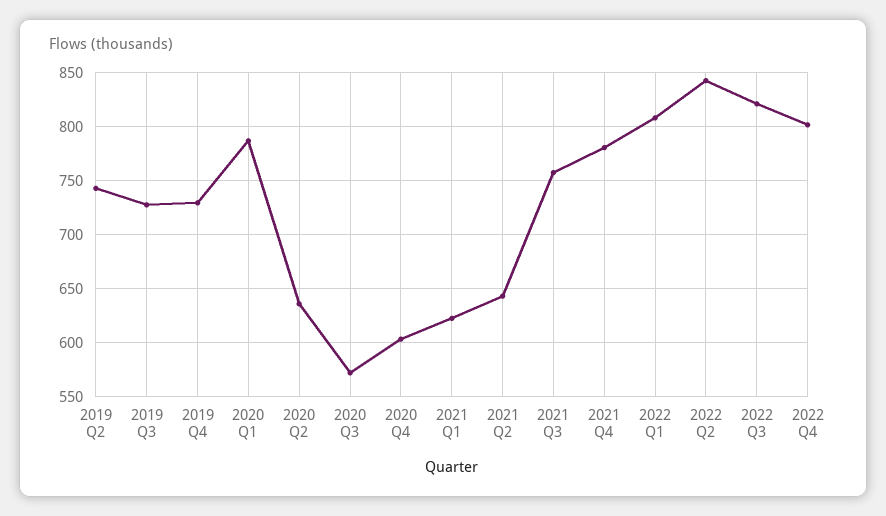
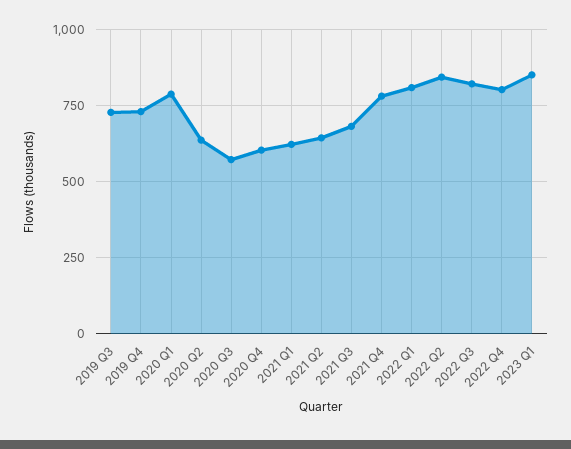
2019 Q2: 740 -> none
2021 Q3: 760 -> 675
2023 Q1: none -> 850

